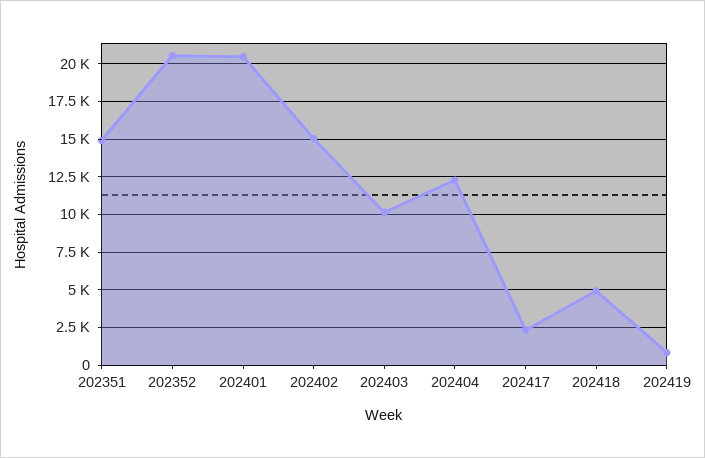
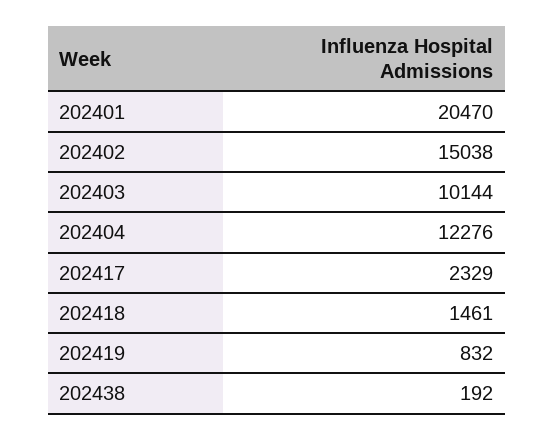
202351: 15000 -> none
202352: 20500 -> none
202418: 5000 -> 1461
202438: none -> 192

